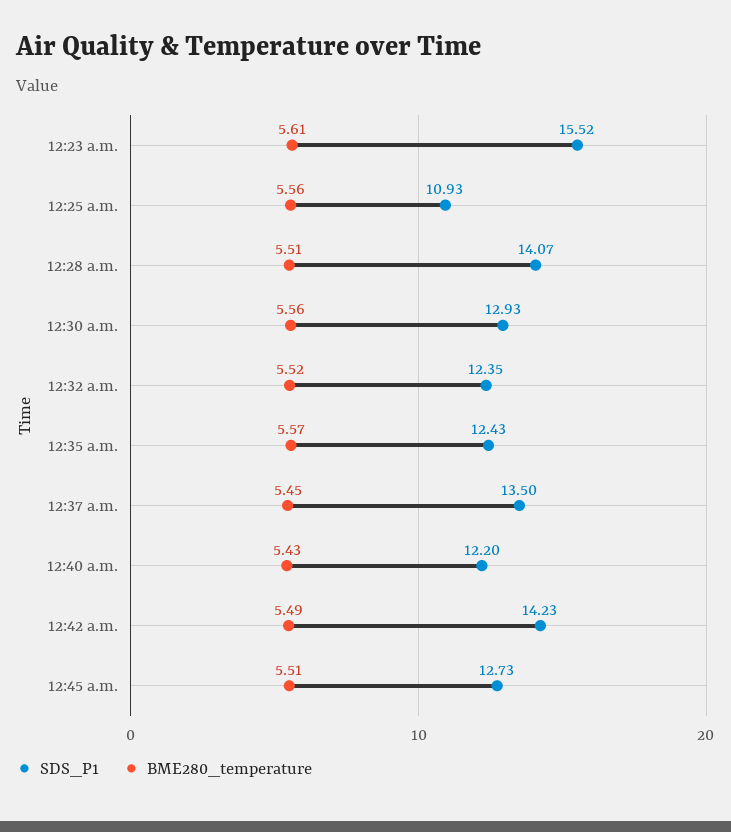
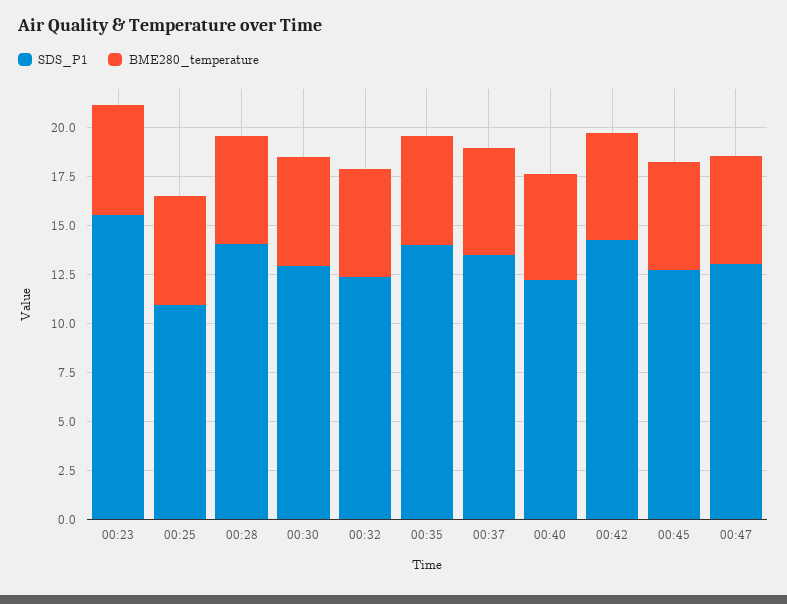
SDS_P1, 12:35 a.m.: 12.43 -> 14
SDS_P1, 00:47: none -> 13
BME280_temperature, 00:47: none -> 5.5

